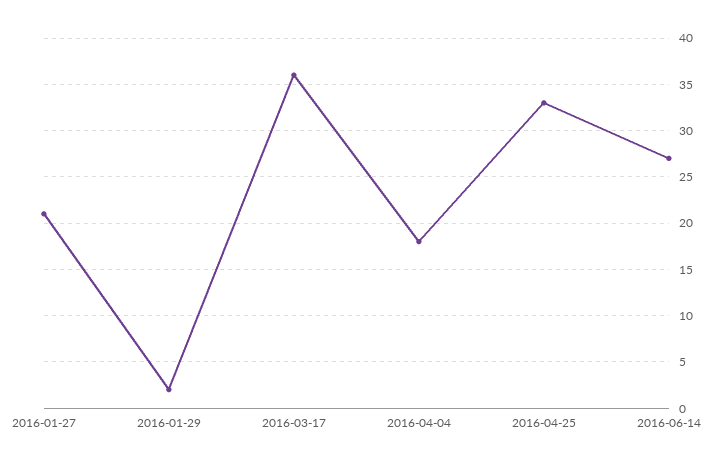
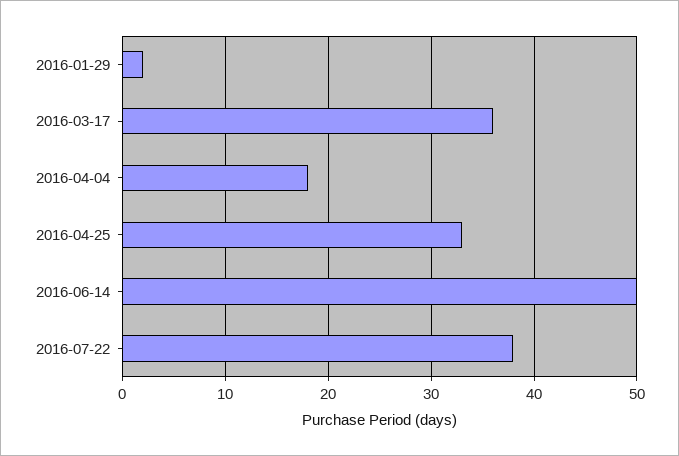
2016-01-27: 21 -> none
2016-06-14: 27 -> 50
2016-07-22: none -> 38

